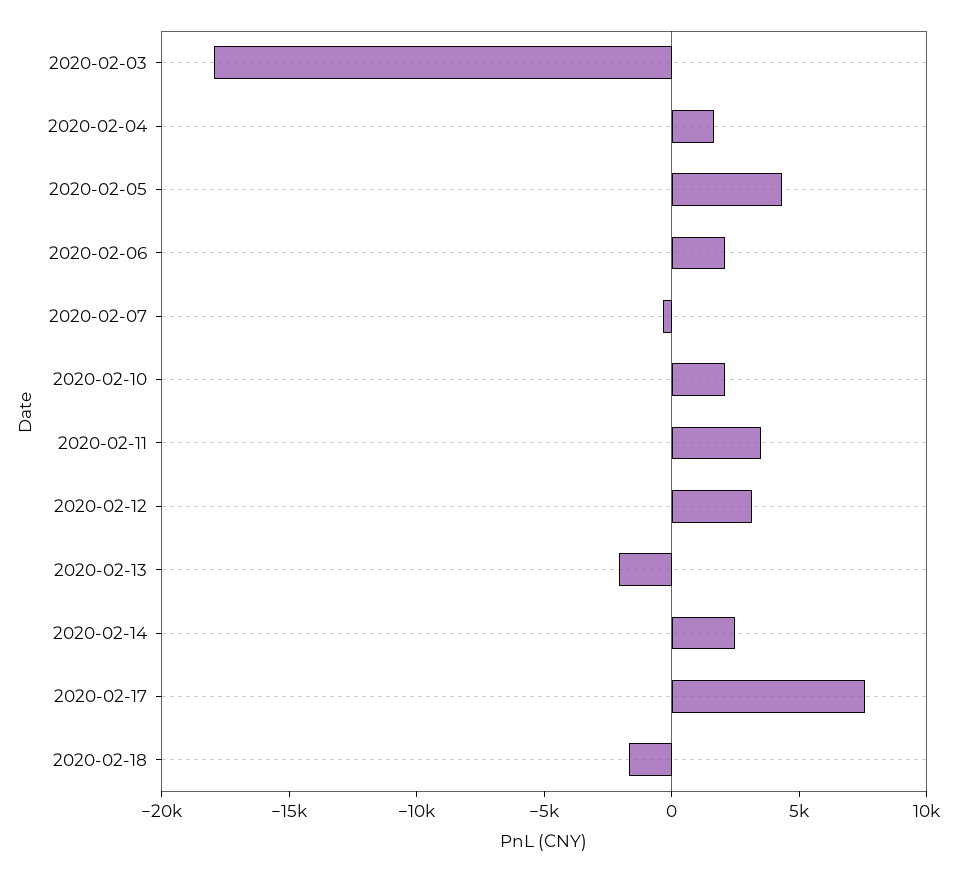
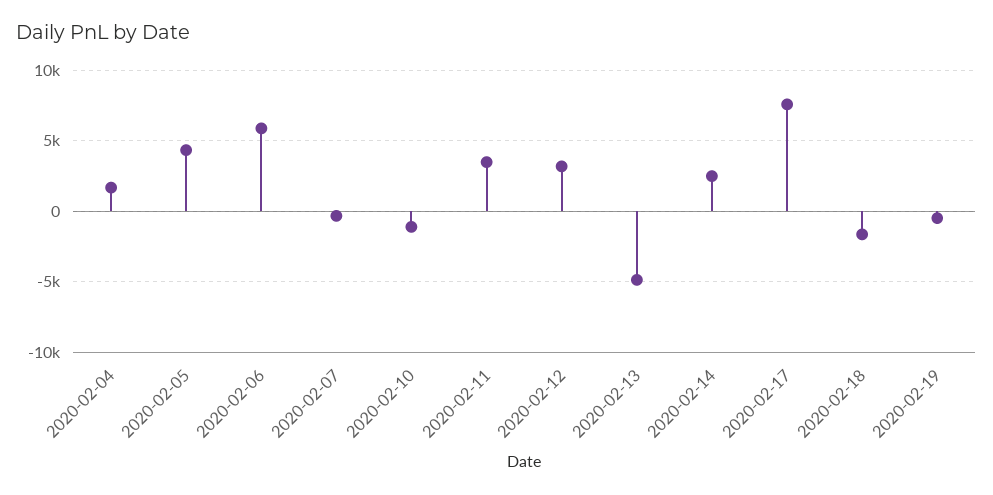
2020-02-03: -18000 -> none
2020-02-06: 2000 -> 6000
2020-02-10: 2000 -> -1000
2020-02-13: -2000 -> -5000
2020-02-19: none -> -500

